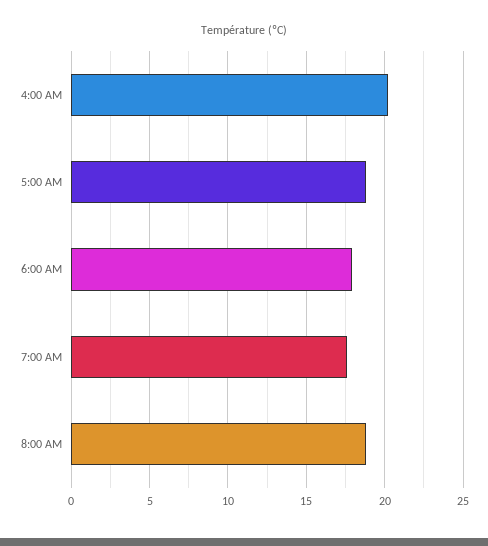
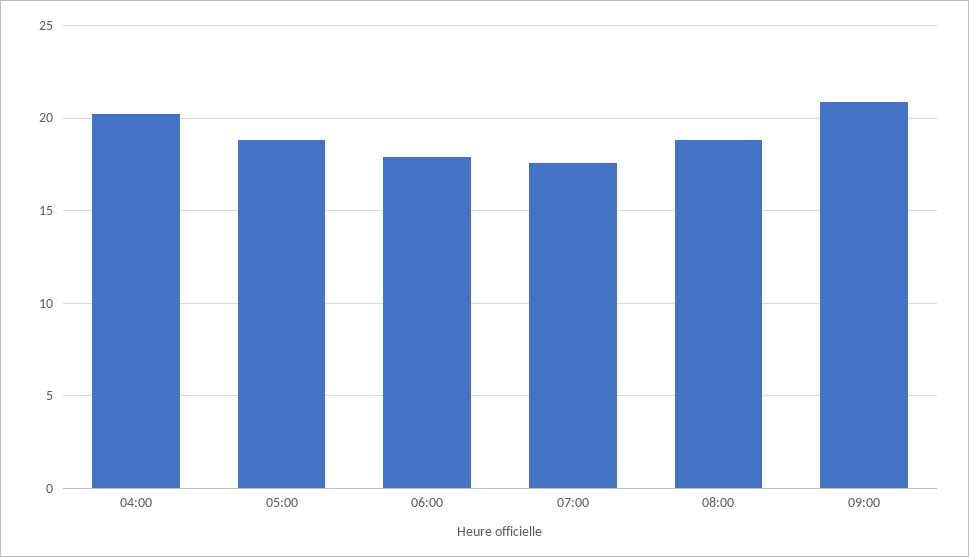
09:00: none -> 21

